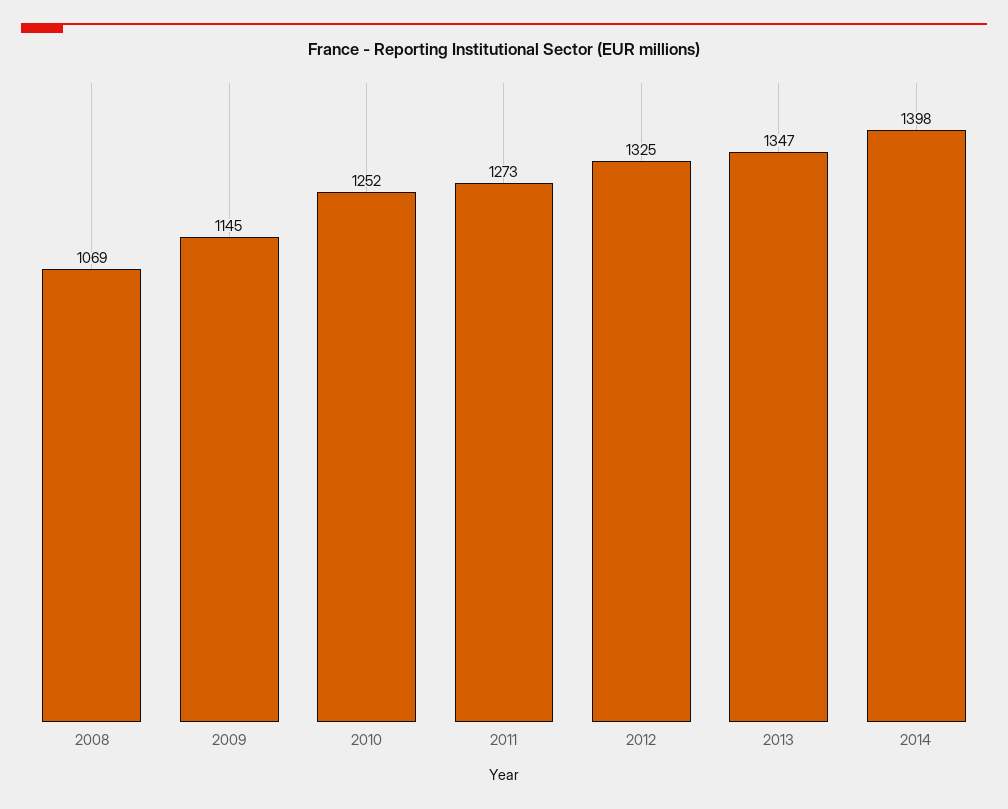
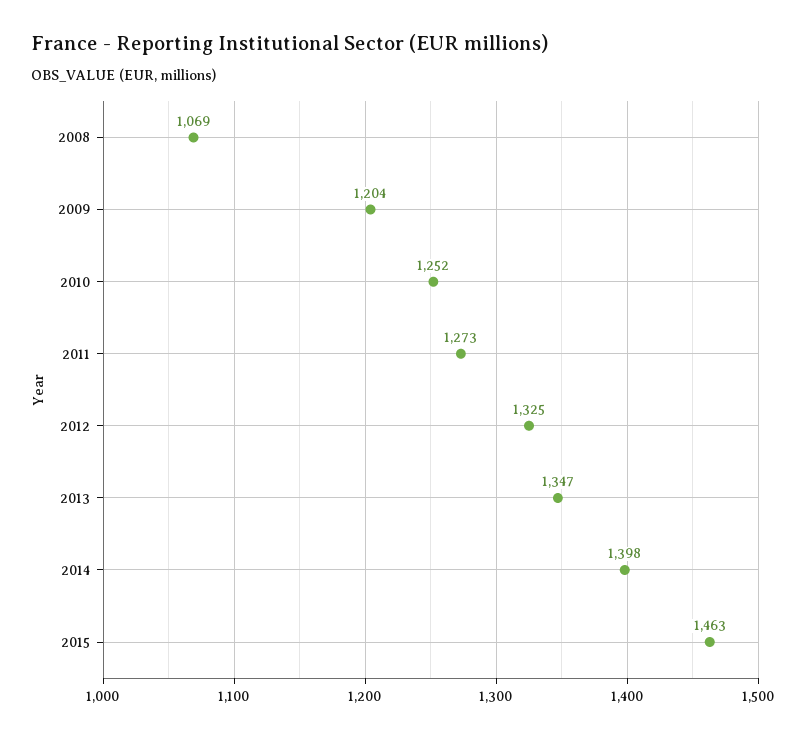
2009: 1145 -> 1204
2015: none -> 1463

